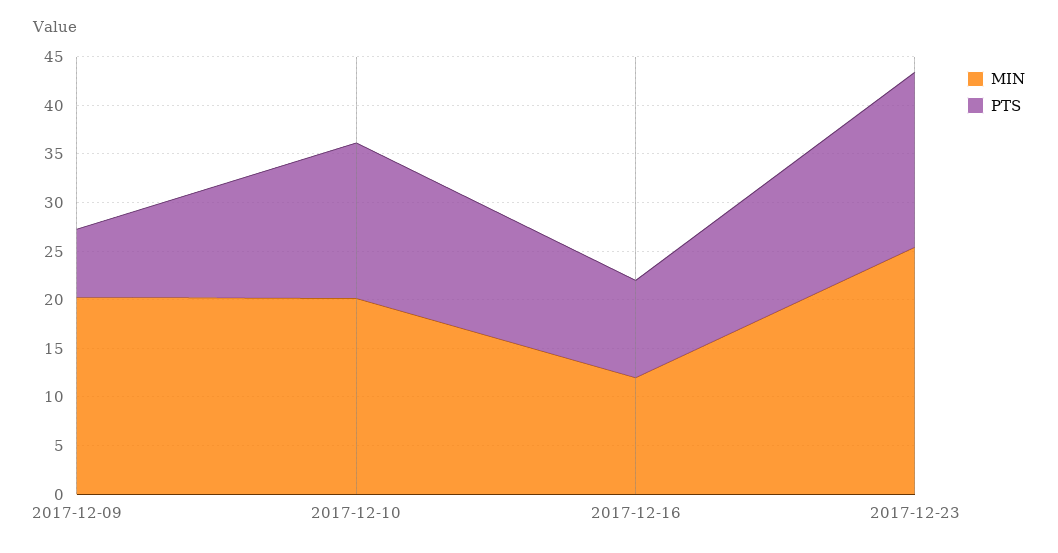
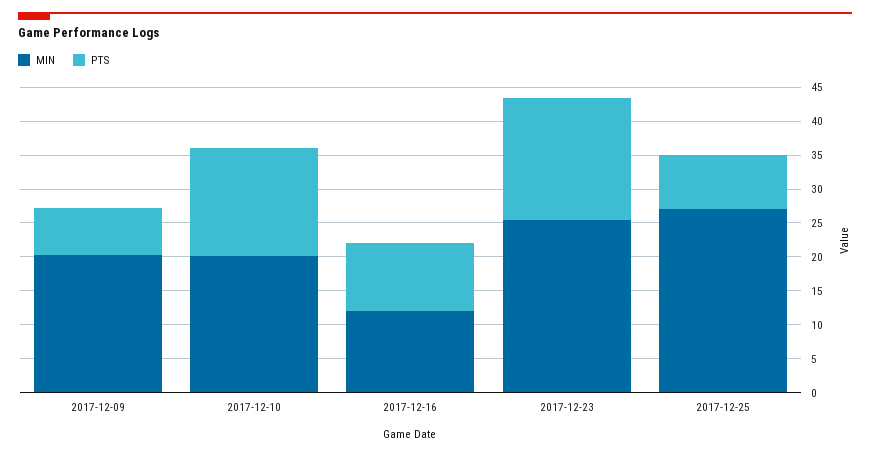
MIN, 2017-12-25: none -> 27.5
PTS, 2017-12-25: none -> 7.5

